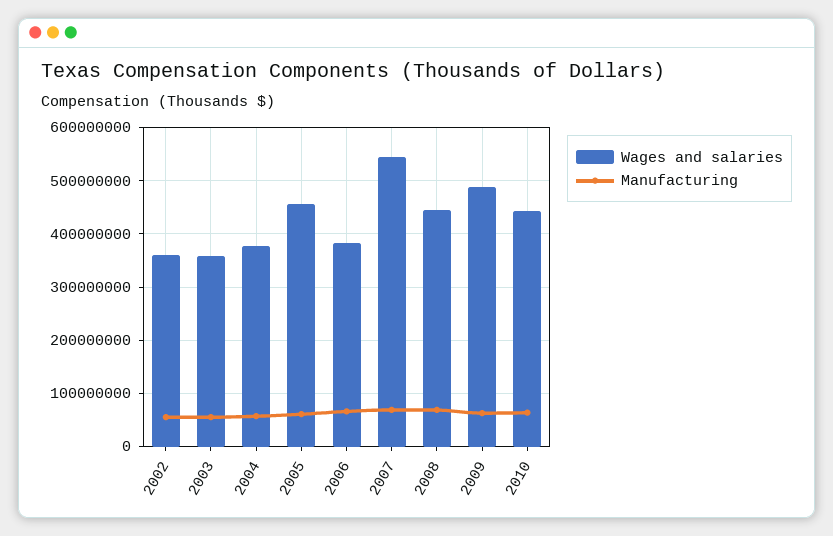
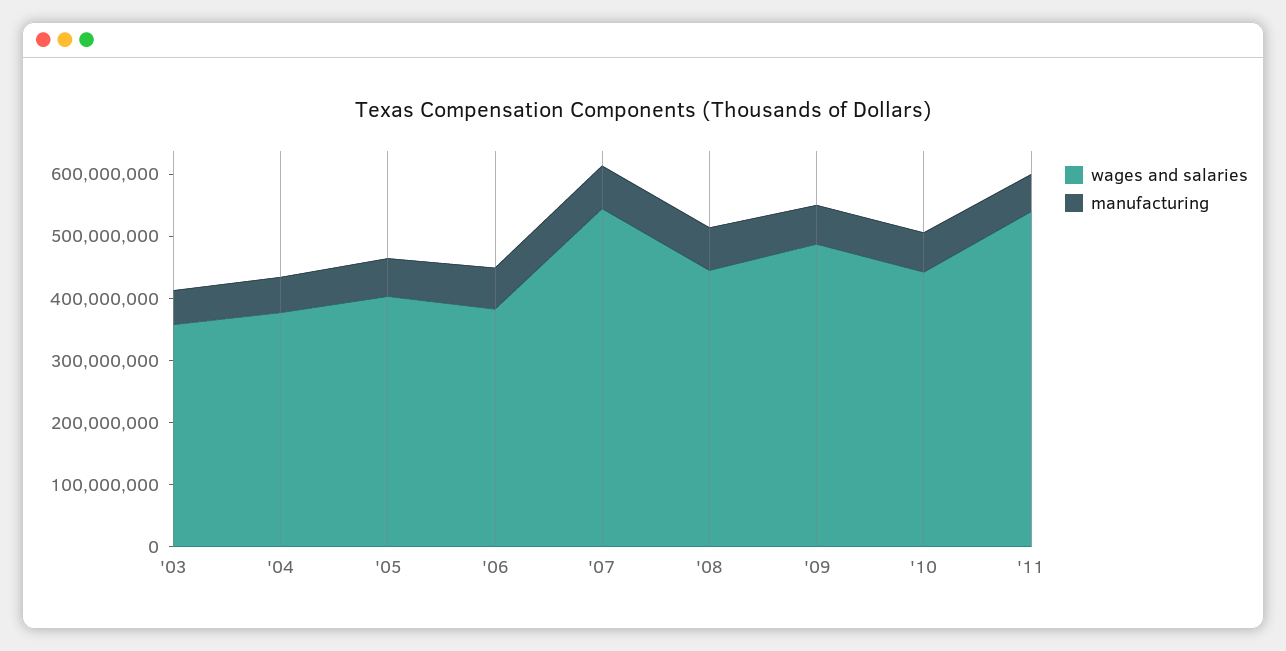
Wages and salaries, 2002: 360000000 -> none
Manufacturing, 2002: 60000000 -> none
Wages and salaries, 2005: 460000000 -> 400000000
Wages and salaries, '11: none -> 540000000
Manufacturing, '11: none -> 60000000

